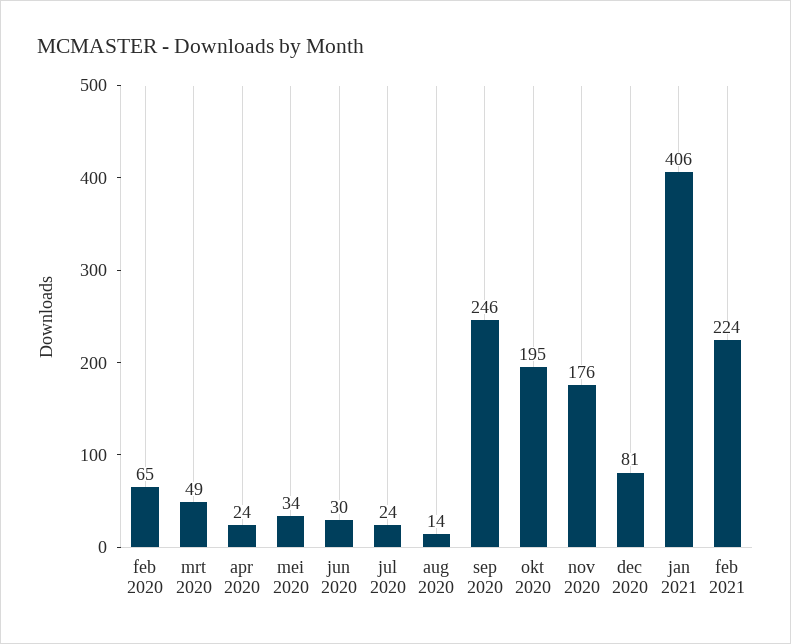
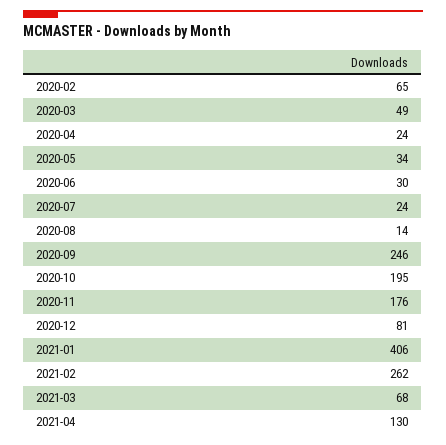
feb 2021: 224 -> 262
2021-03: none -> 68
2021-04: none -> 130

